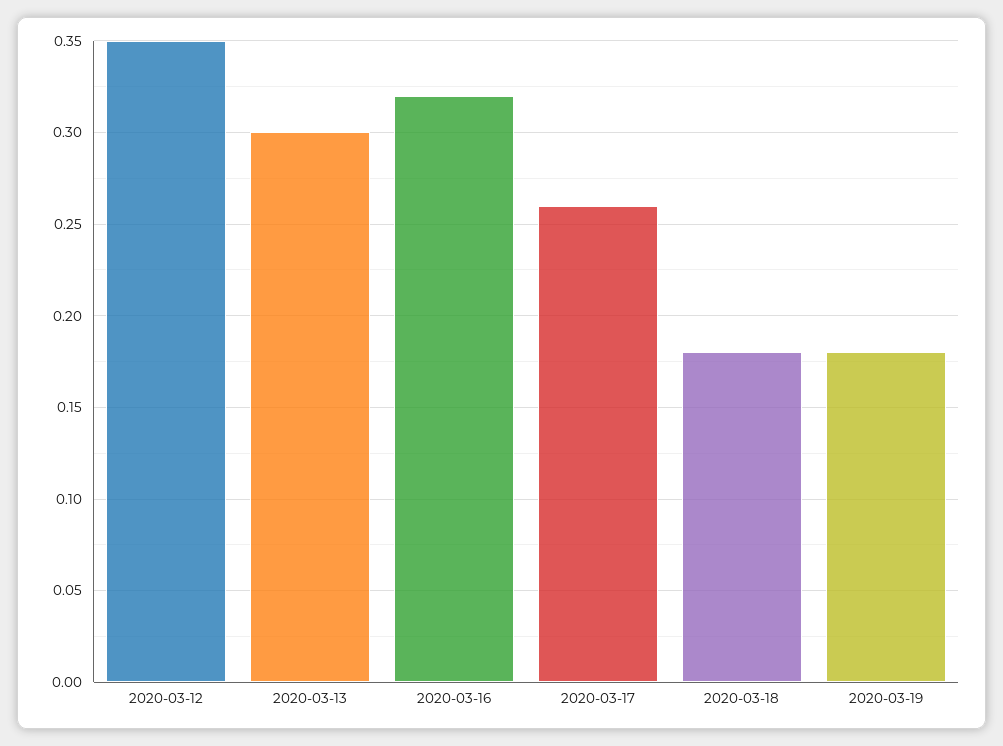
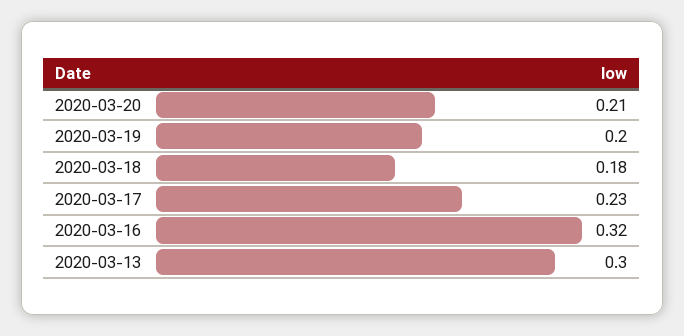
2020-03-12: 0.35 -> none
2020-03-17: 0.26 -> 0.23
2020-03-19: 0.18 -> 0.2
2020-03-20: none -> 0.21

